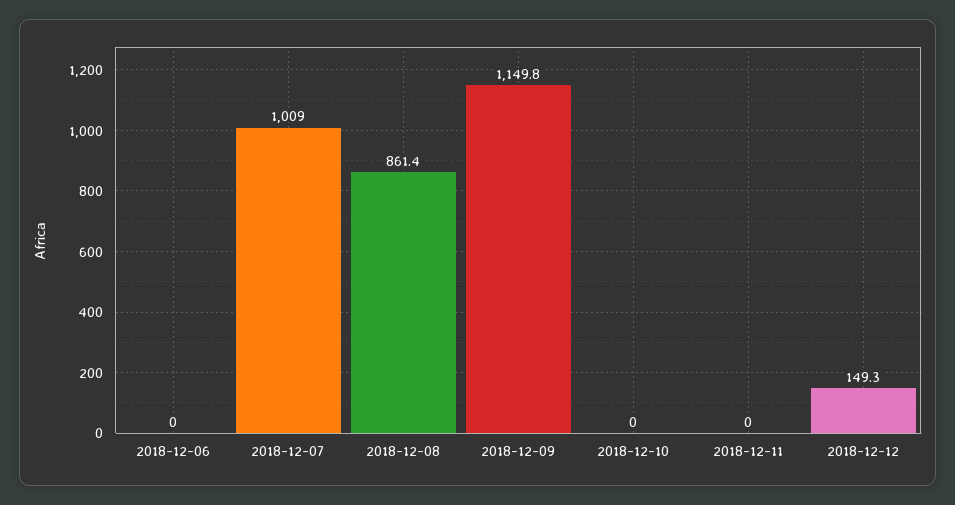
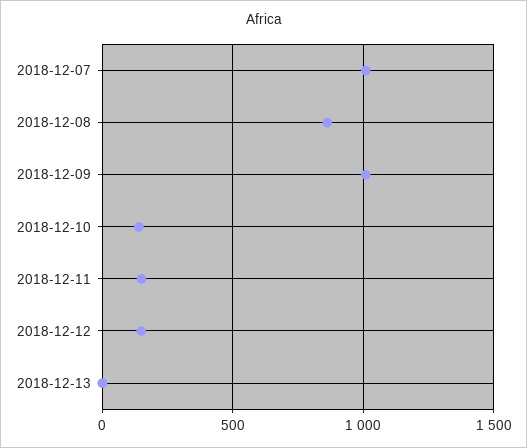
2018-12-06: 0 -> none
2018-12-09: 1149.8 -> 1000
2018-12-10: 0 -> 150
2018-12-11: 0 -> 150
2018-12-13: none -> 0

